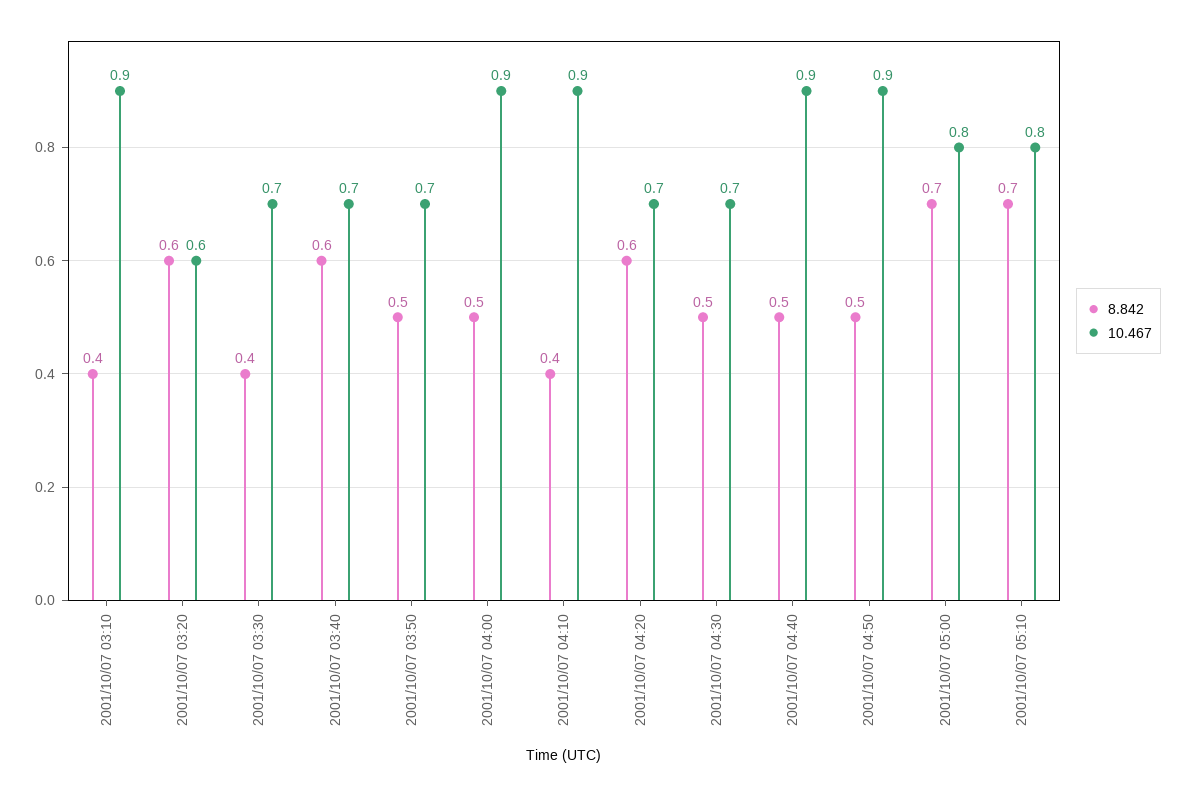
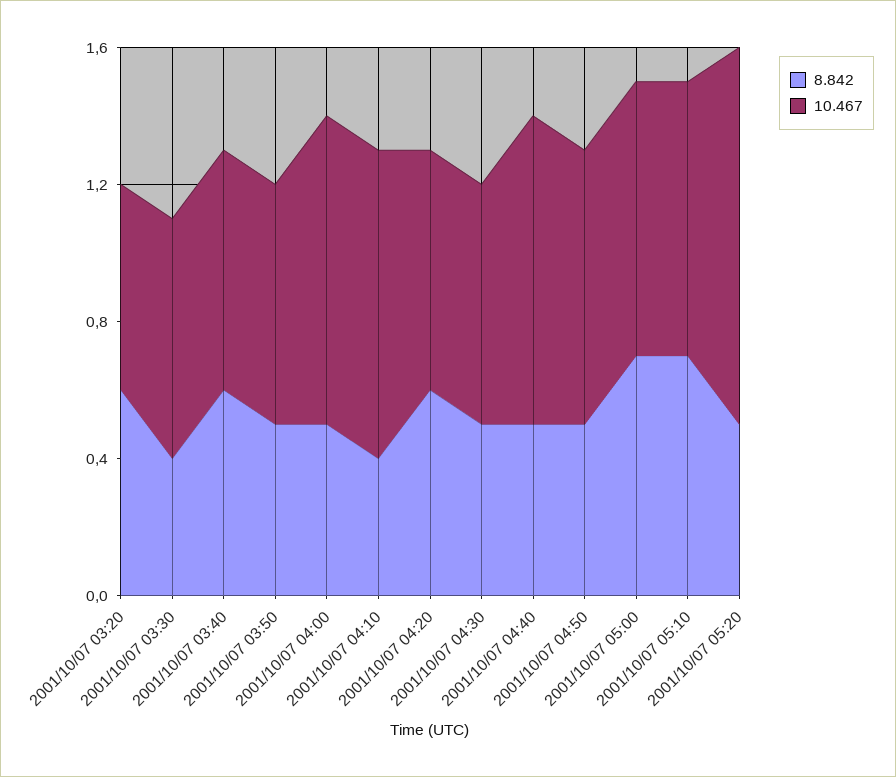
8.842, 2001/10/07 03:10: 0.4 -> none
10.467, 2001/10/07 03:10: 0.9 -> none
10.467, 2001/10/07 04:50: 0.9 -> 0.8
8.842, 2001/10/07 05:20: none -> 0.5
10.467, 2001/10/07 05:20: none -> 1.1

